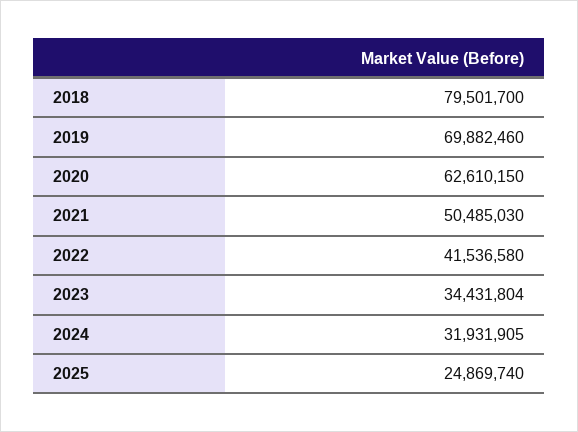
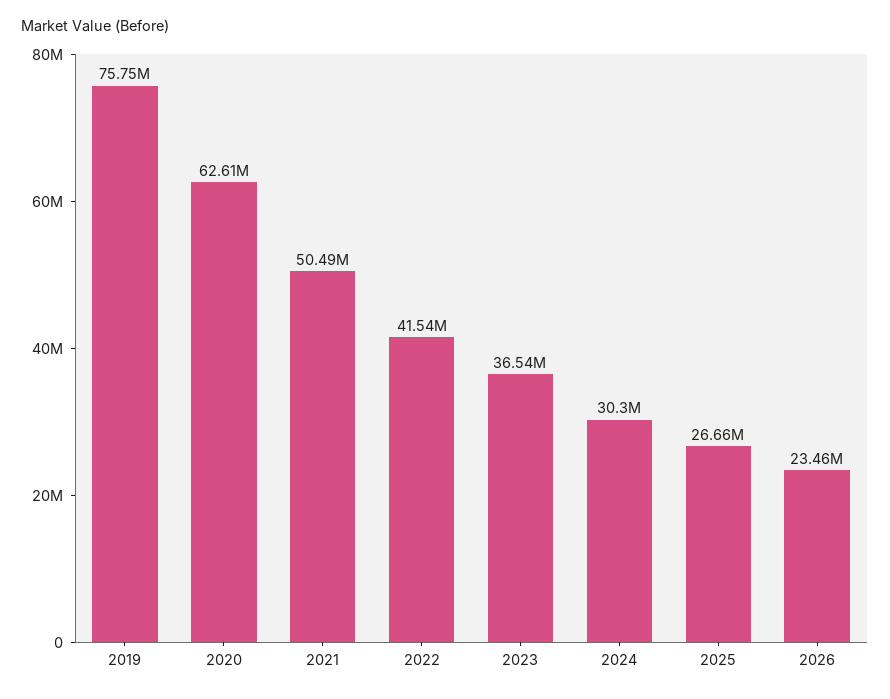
2018: 79501700 -> none
2019: 69882460 -> 75750000
2023: 34431804 -> 36540000
2024: 31931905 -> 30300000
2025: 24869740 -> 26660000
2026: none -> 23460000

